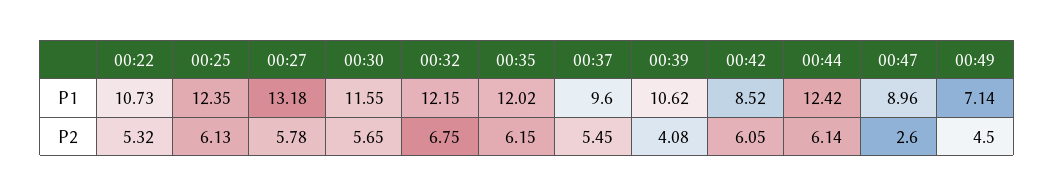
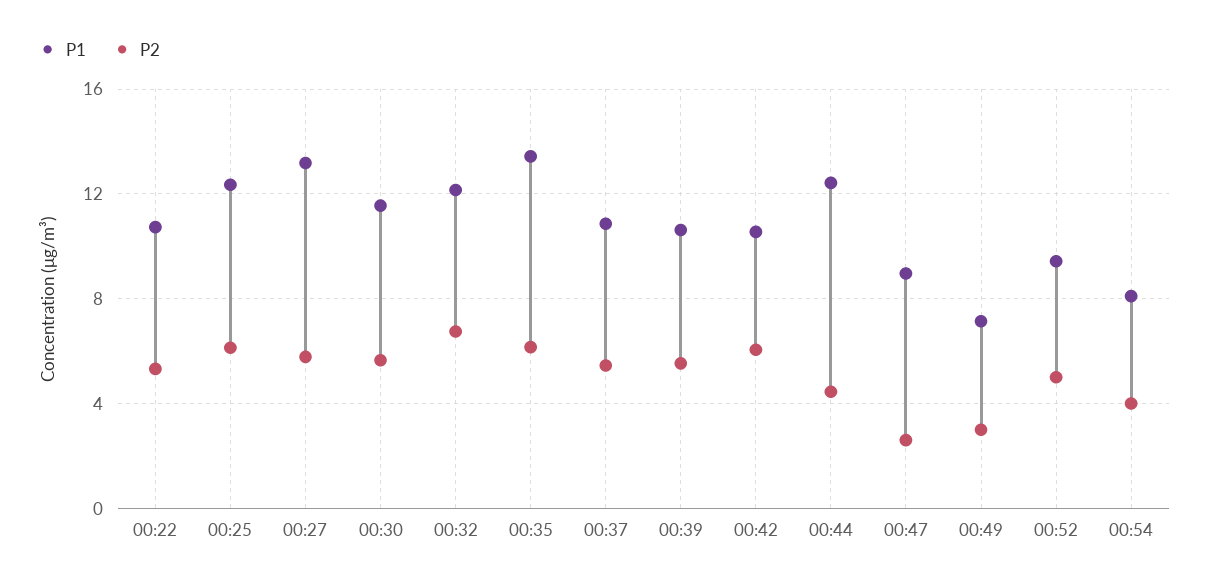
P1, 00:35: 12.02 -> 13.5
P1, 00:37: 9.6 -> 11
P1, 00:42: 8.52 -> 10.5
P2, 00:39: 4.08 -> 5.5
P2, 00:44: 6.14 -> 4.5
P2, 00:49: 4.5 -> 3
P1, 00:52: none -> 9.5
P2, 00:52: none -> 5
P1, 00:54: none -> 8
P2, 00:54: none -> 4

